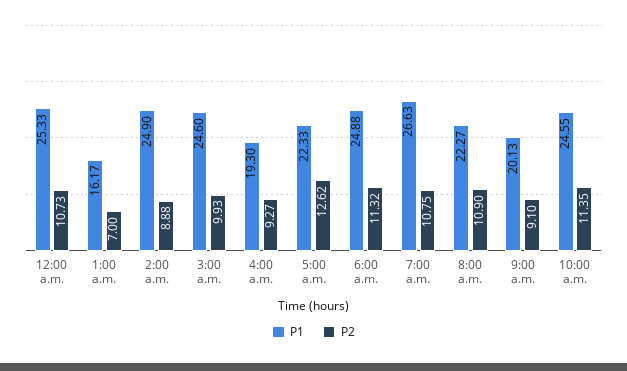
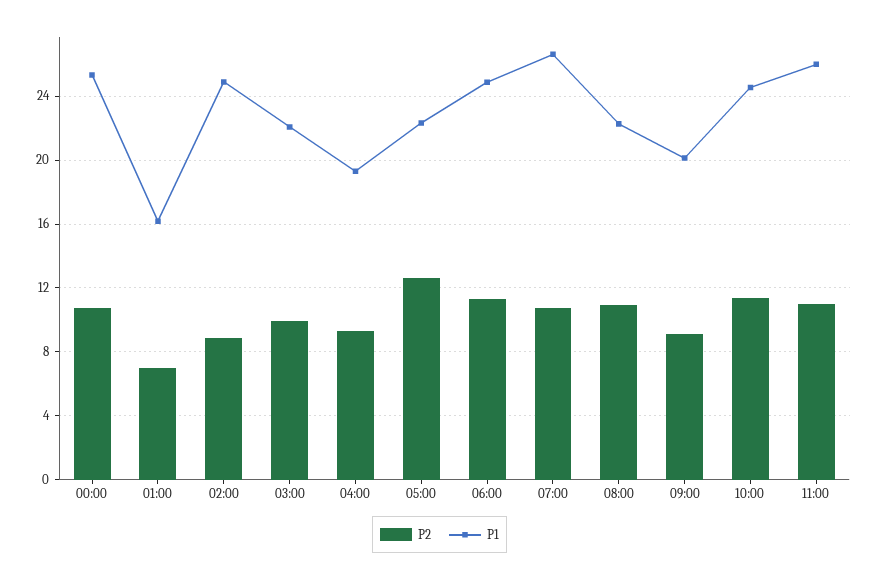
P1, 3:00 a.m.: 24.6 -> 22
P2, 11:00: none -> 11
P1, 11:00: none -> 26

